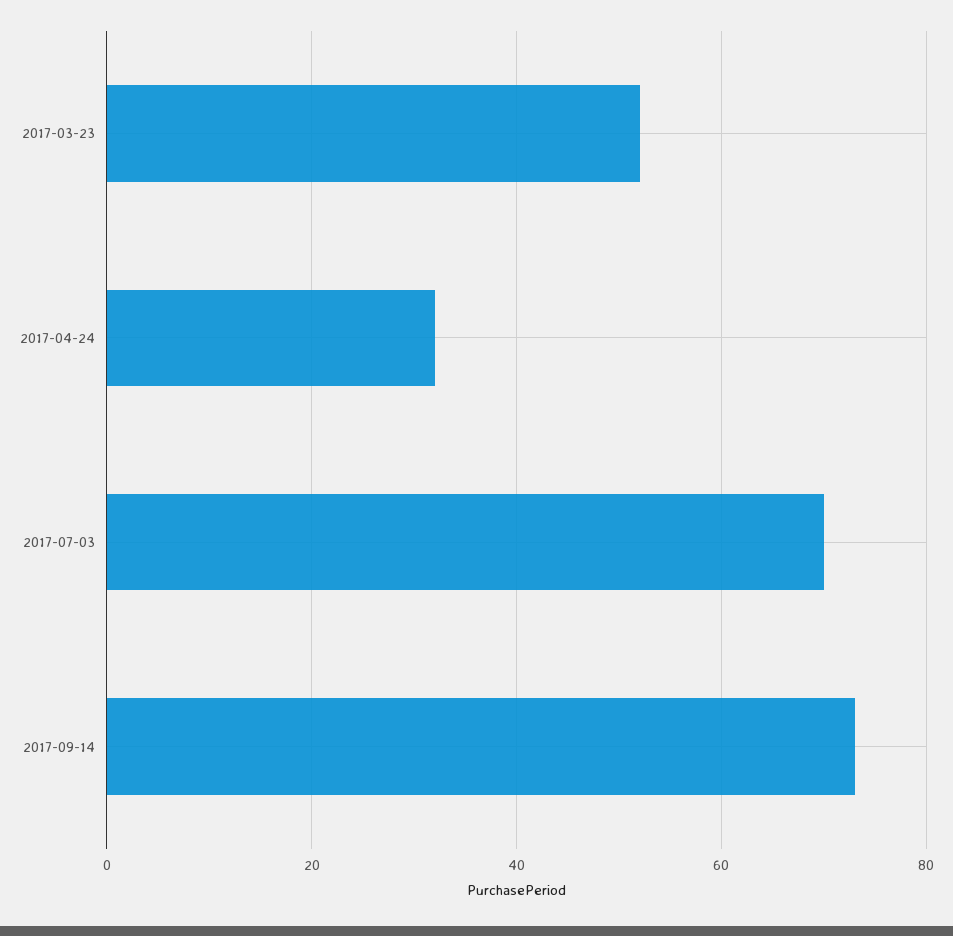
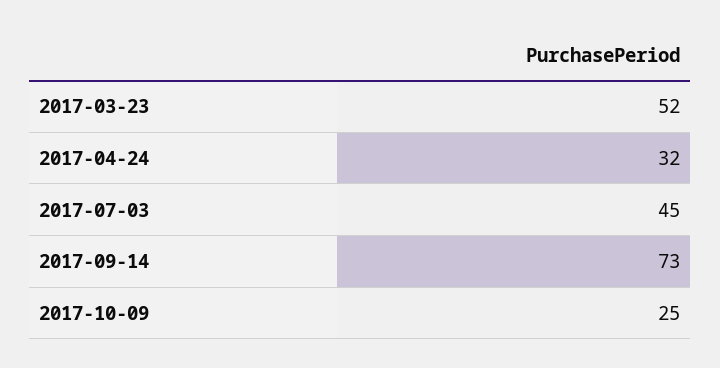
2017-07-03: 70 -> 45
2017-10-09: none -> 25

